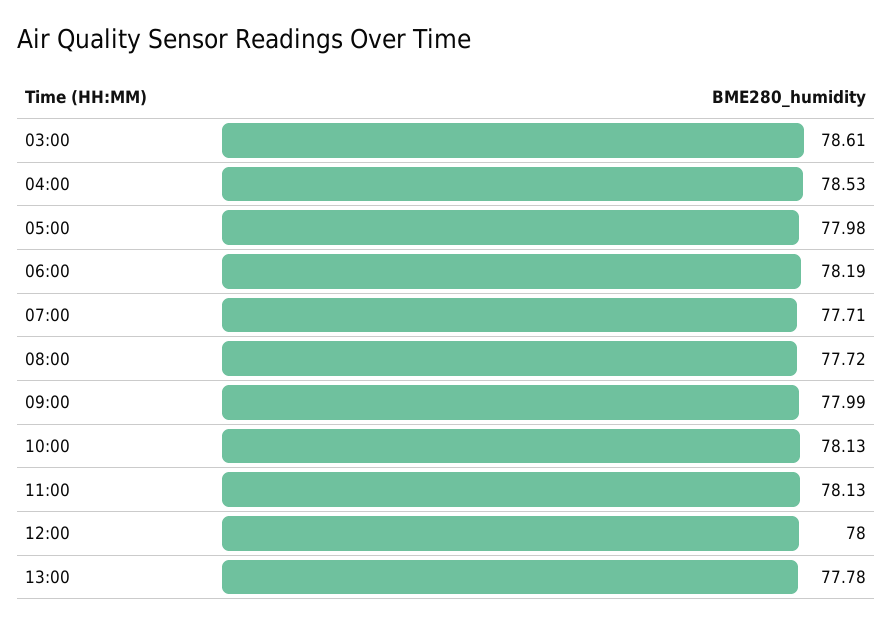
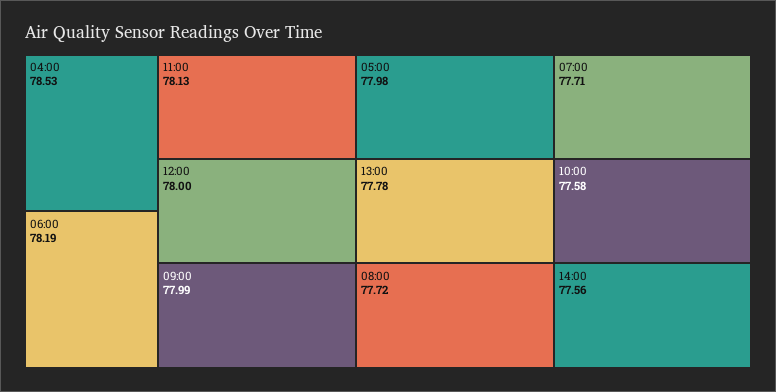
03:00: 78.61 -> none
10:00: 78.13 -> 77.58
14:00: none -> 77.56

